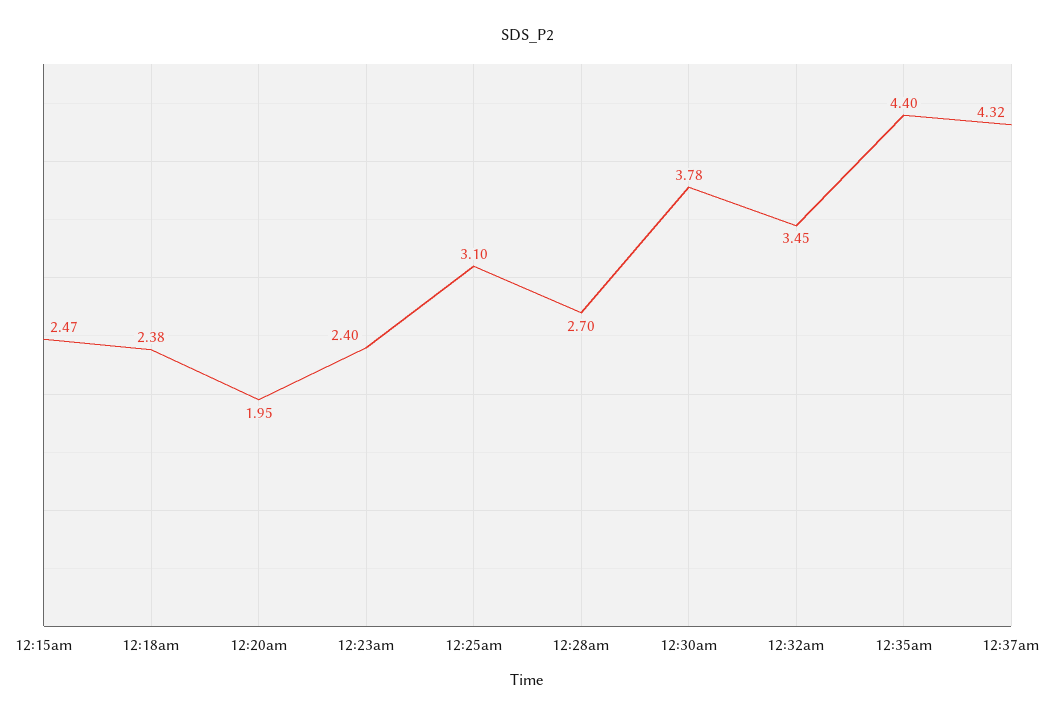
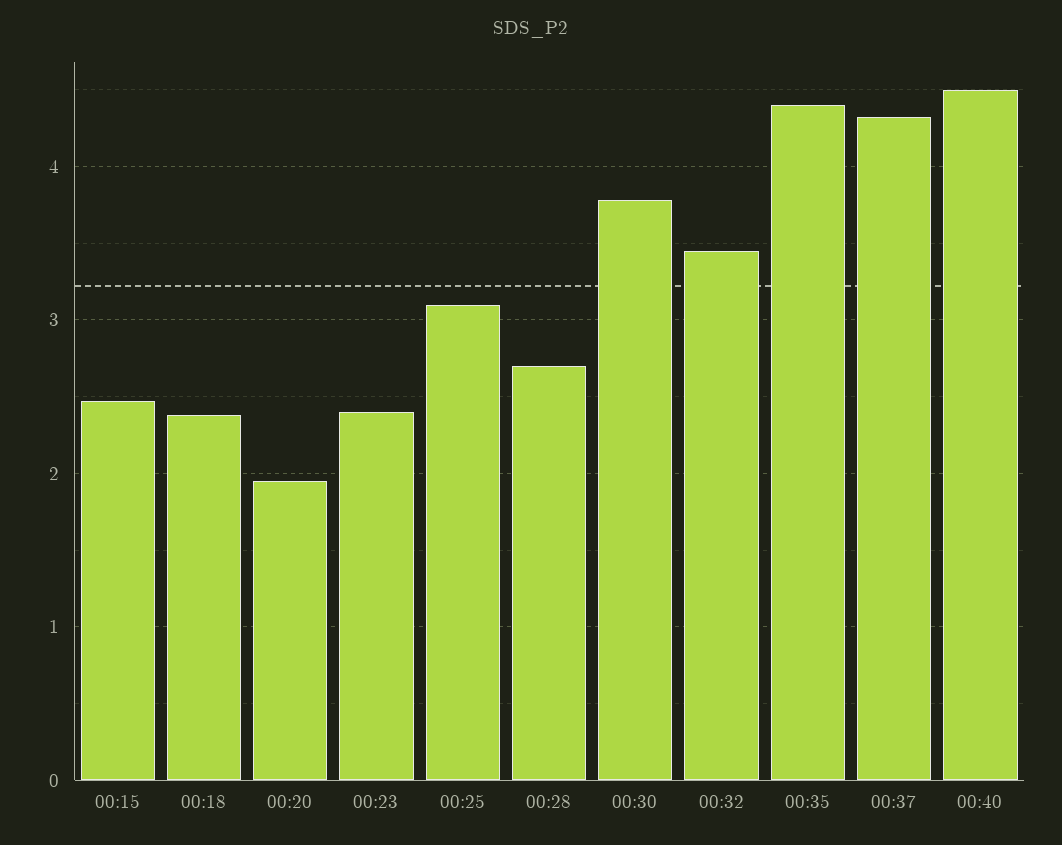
00:40: none -> 4.5

